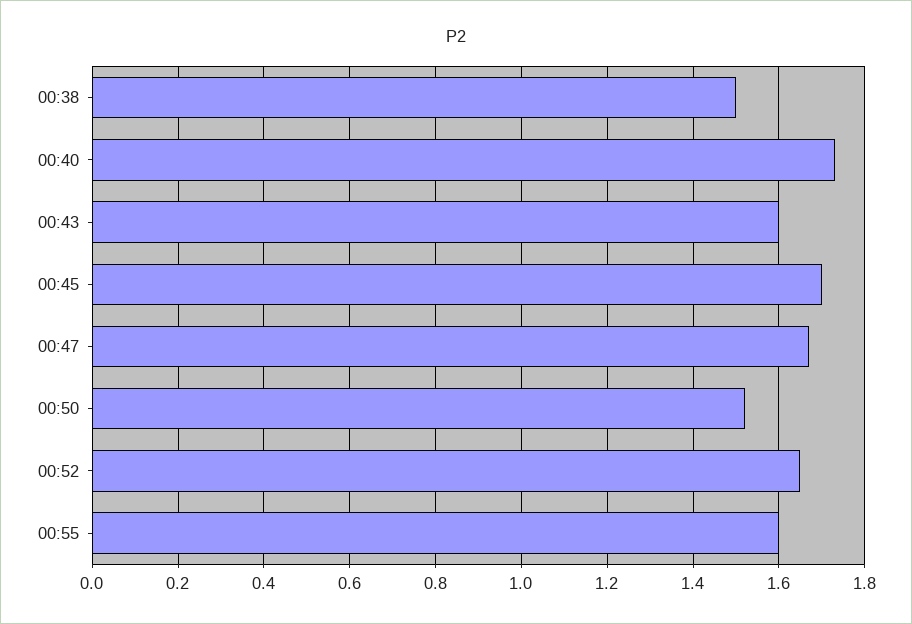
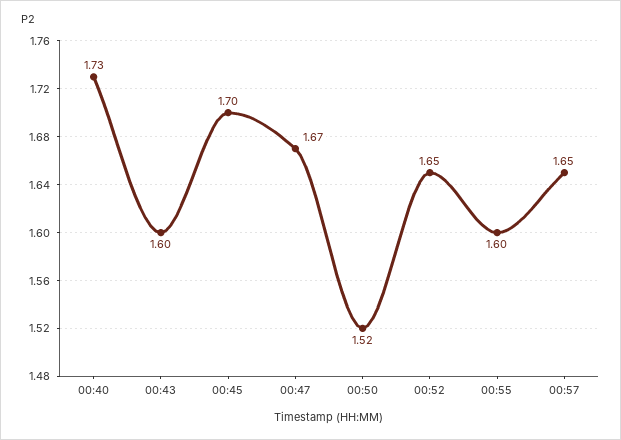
00:38: 1.5 -> none
00:57: none -> 1.65

